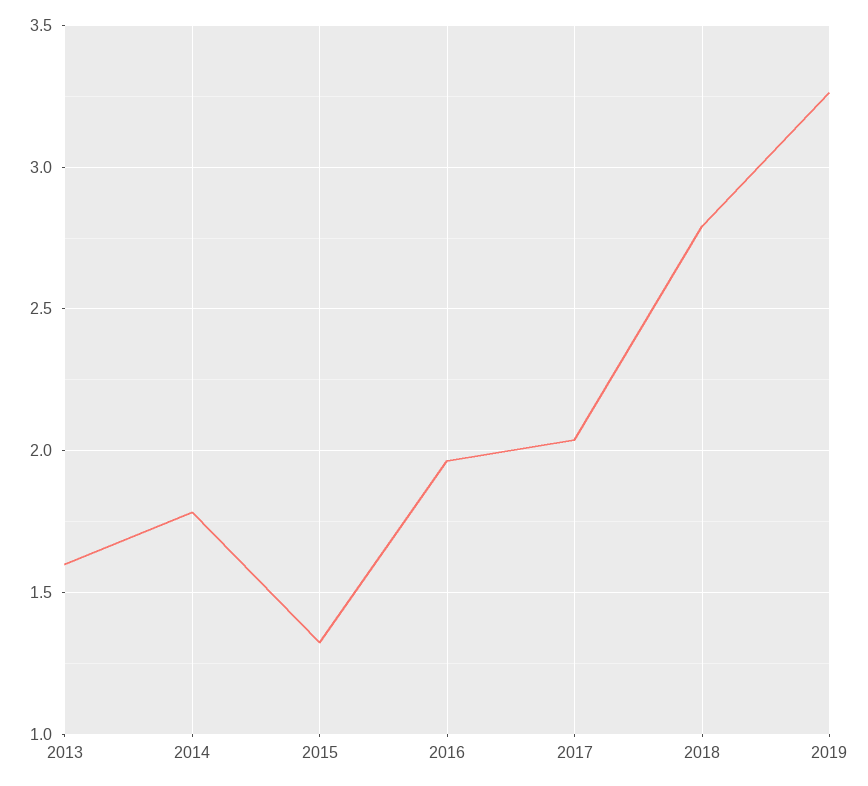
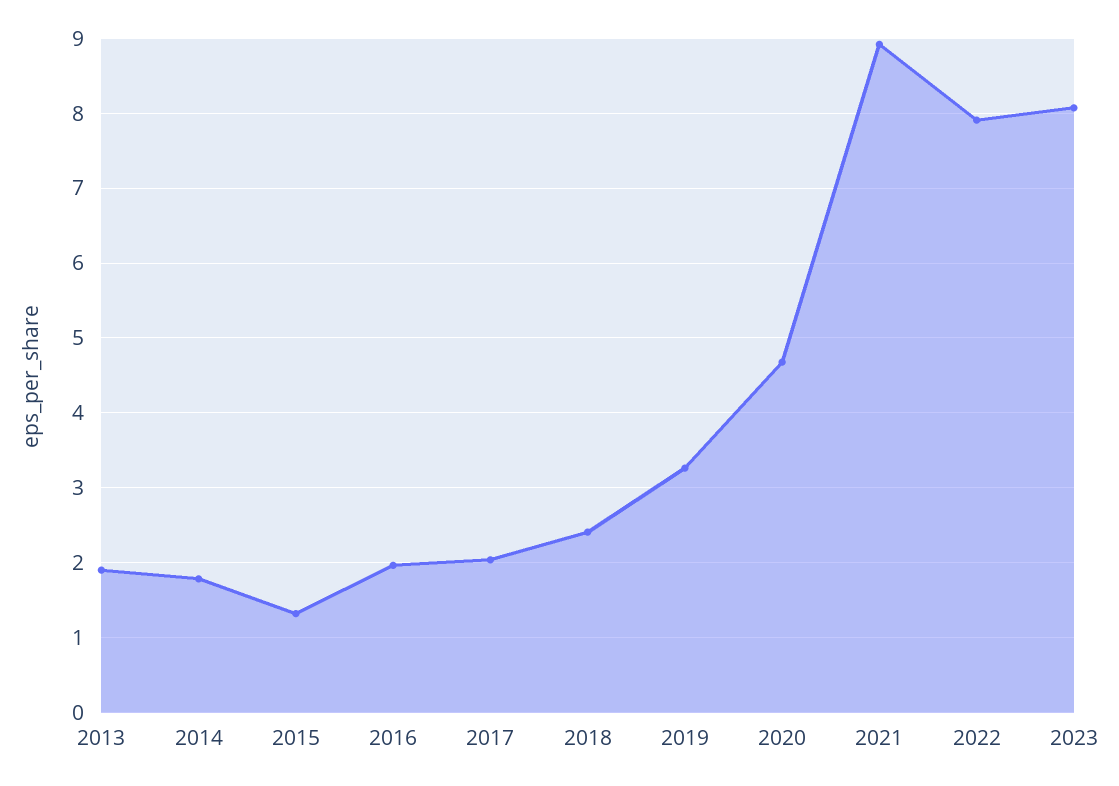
2013: 1.6 -> 1.9
2018: 2.8 -> 2.4
2020: none -> 4.7
2021: none -> 8.9
2022: none -> 7.9
2023: none -> 8.1

